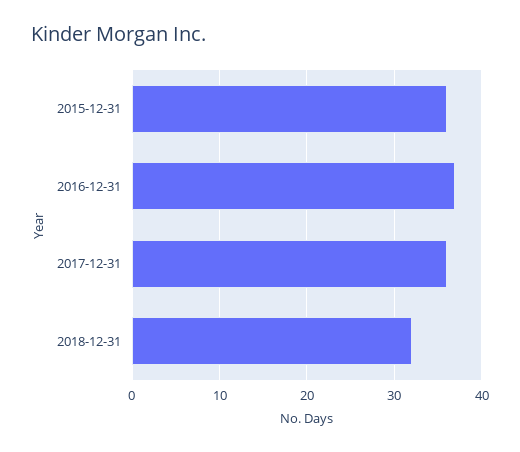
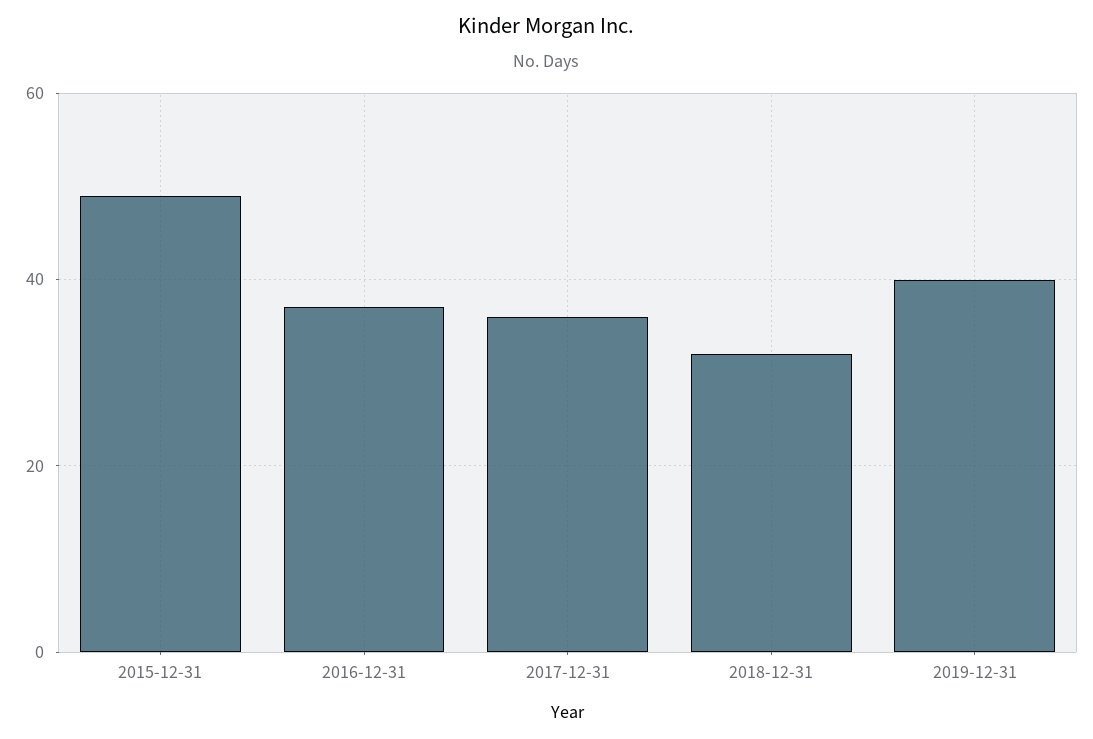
2015-12-31: 36 -> 50
2019-12-31: none -> 40

